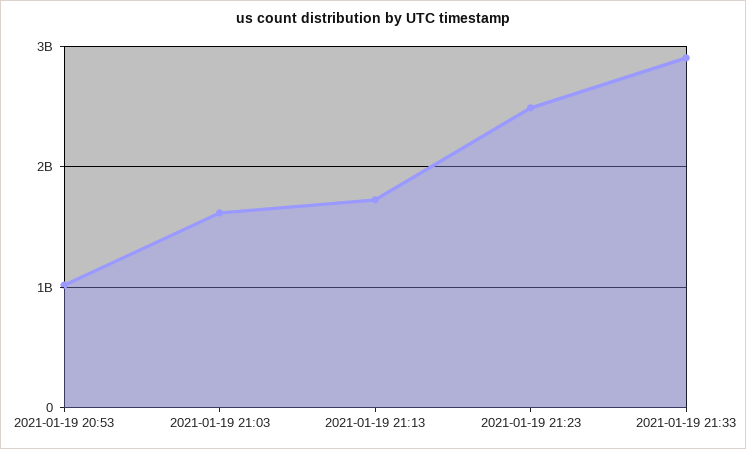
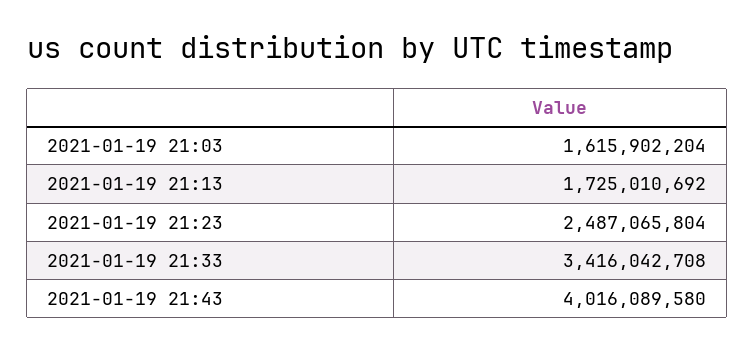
2021-01-19 20:53: 1000000000 -> none
2021-01-19 21:33: 2900000000 -> 3416042708
2021-01-19 21:43: none -> 4016089580

